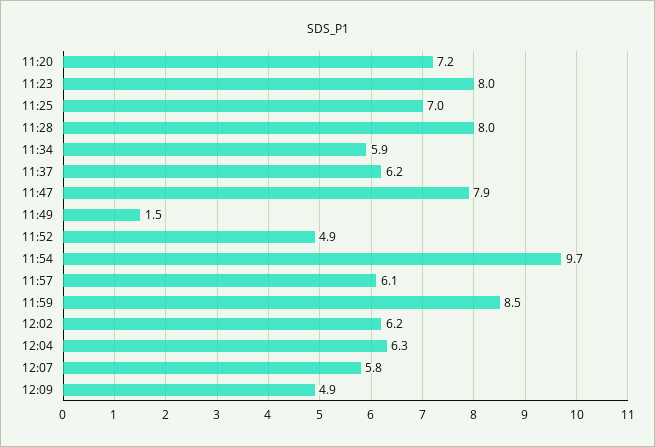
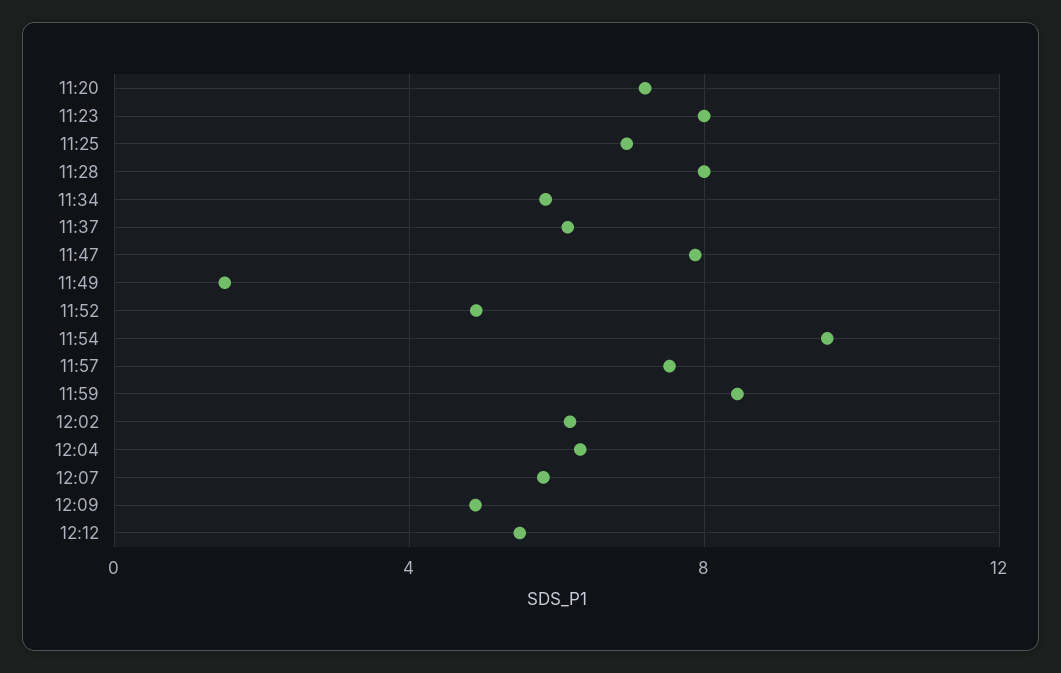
11:57: 6.1 -> 7.5
12:12: none -> 5.5

